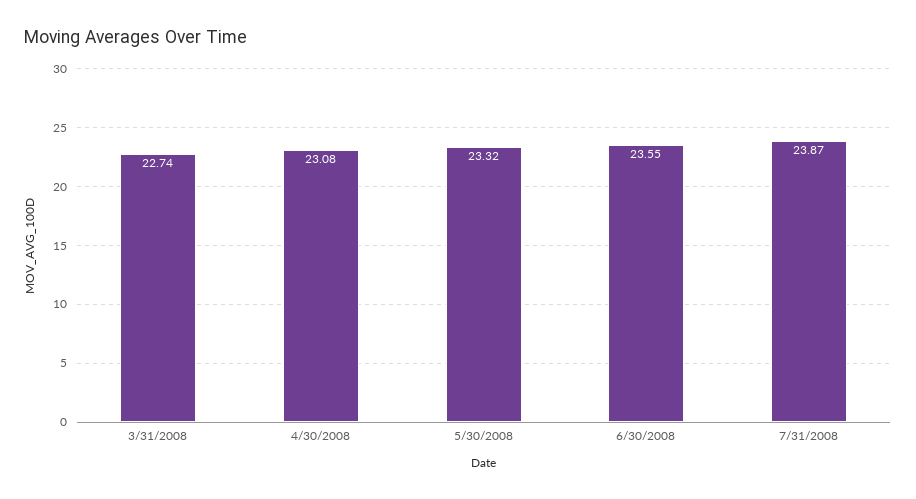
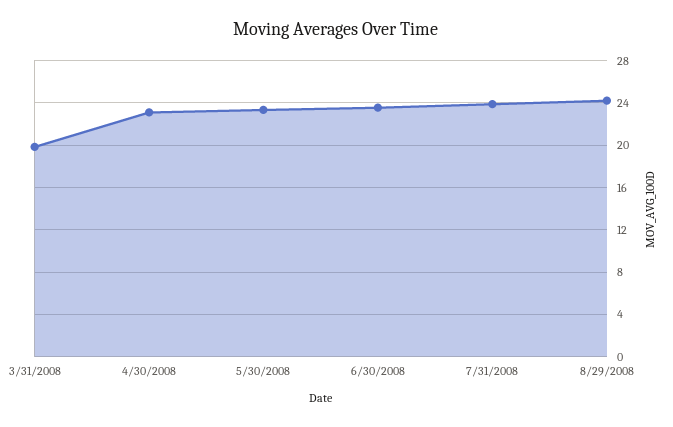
3/31/2008: 22.74 -> 20
8/29/2008: none -> 24

